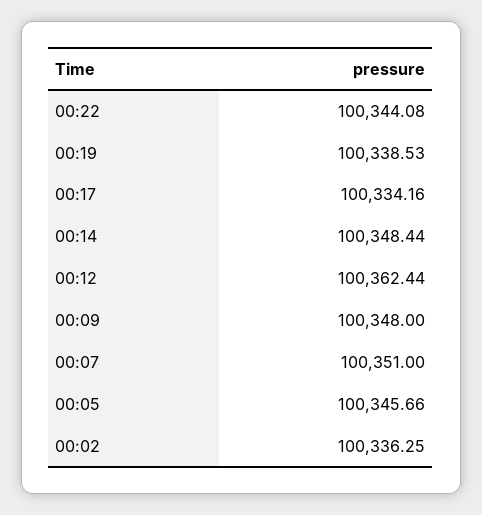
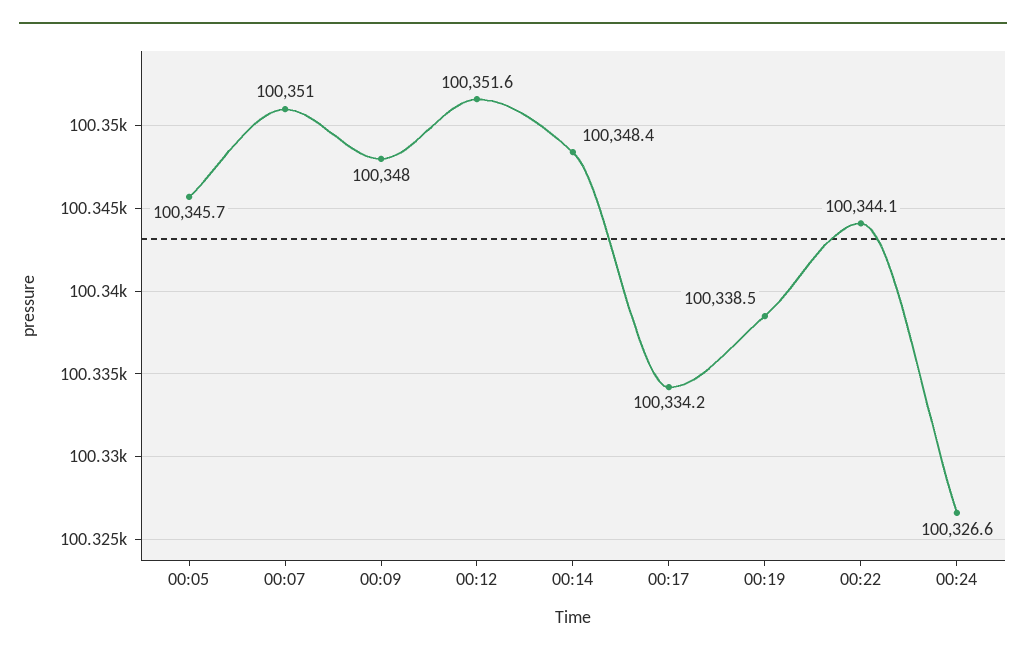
00:12: 100362.44 -> 100351.6
00:02: 100336.25 -> none
00:24: none -> 100326.6

